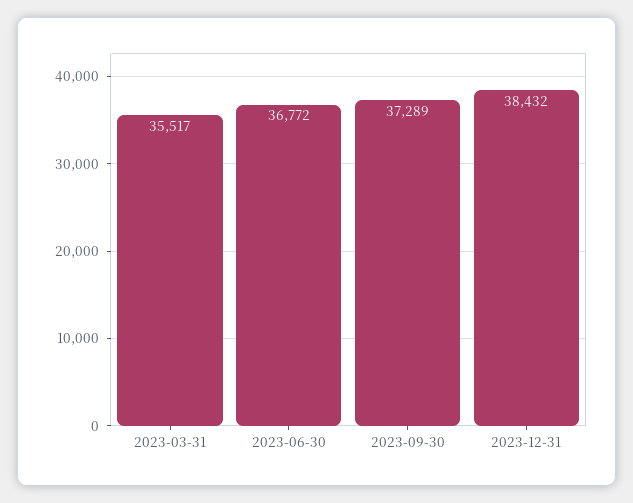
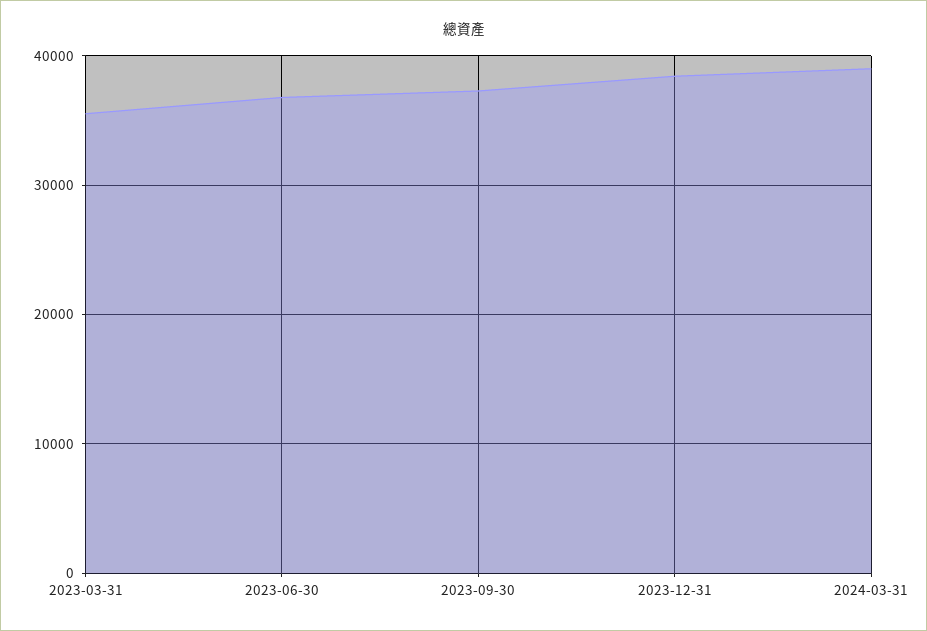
2024-03-31: none -> 39000

